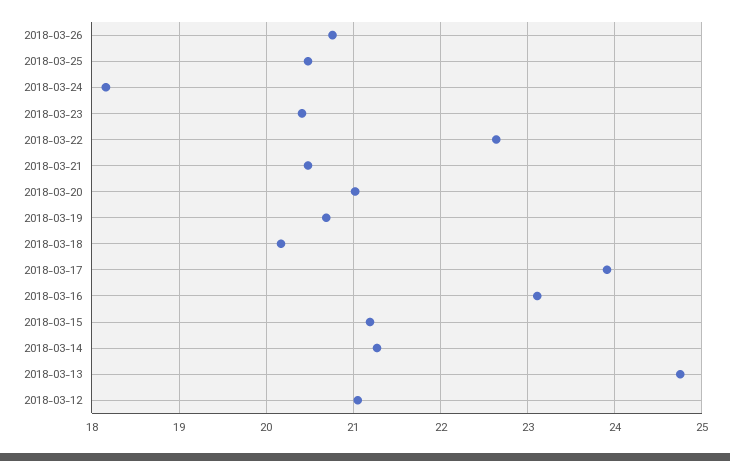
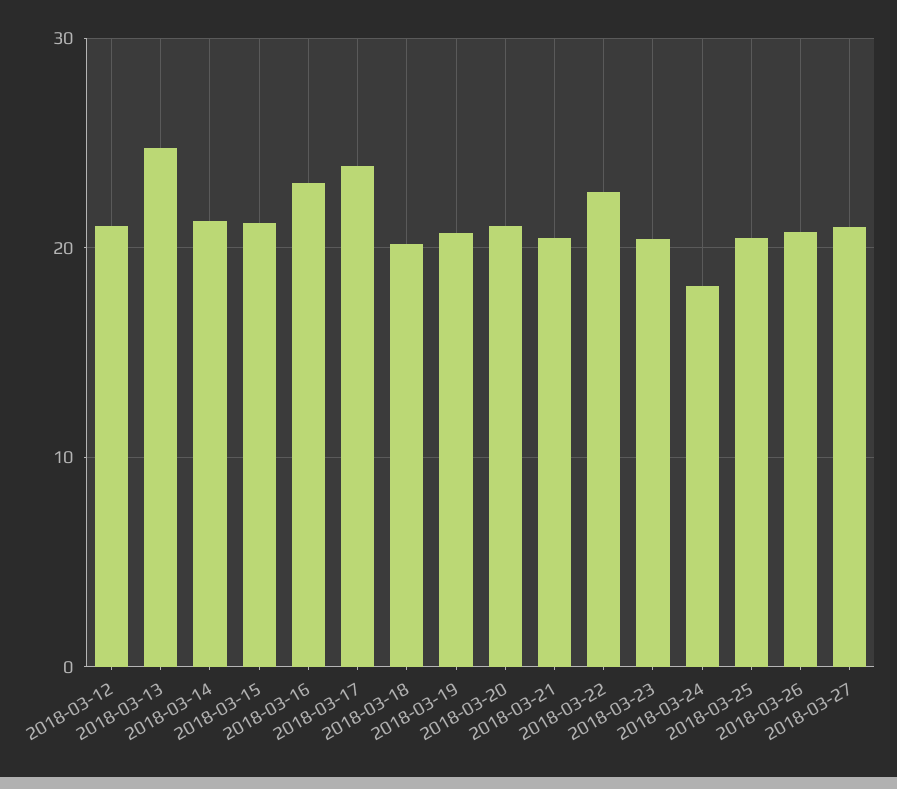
2018-03-27: none -> 21

